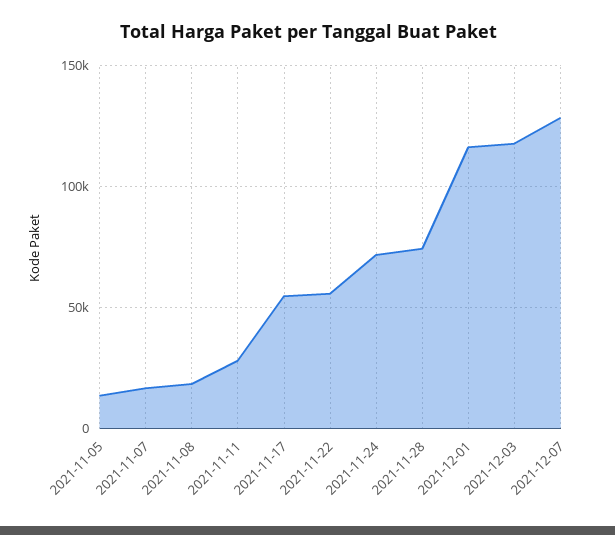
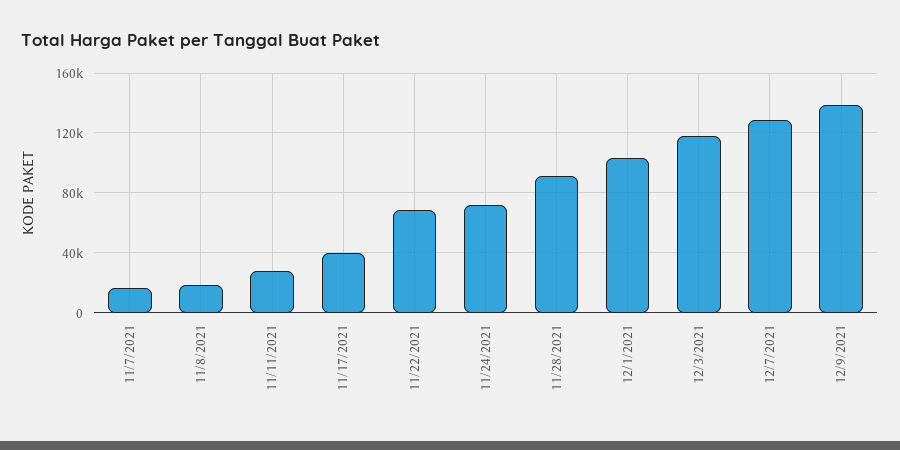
2021-11-05: 15000 -> none
2021-11-17: 55000 -> 40000
2021-11-22: 55000 -> 70000
2021-11-28: 75000 -> 90000
2021-12-01: 115000 -> 105000
12/9/2021: none -> 140000

